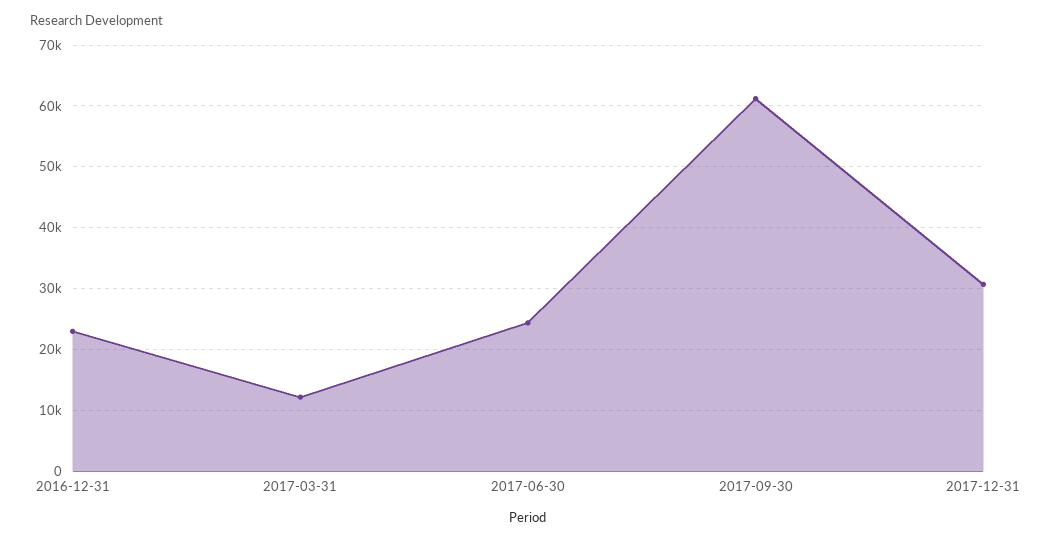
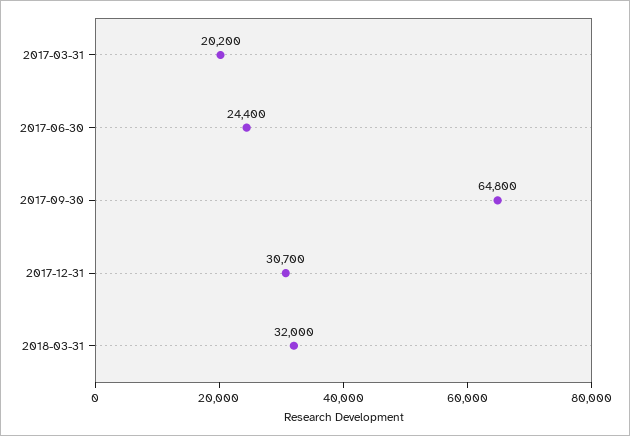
2016-12-31: 23000 -> none
2017-03-31: 12000 -> 20200
2017-09-30: 61000 -> 64800
2018-03-31: none -> 32000

